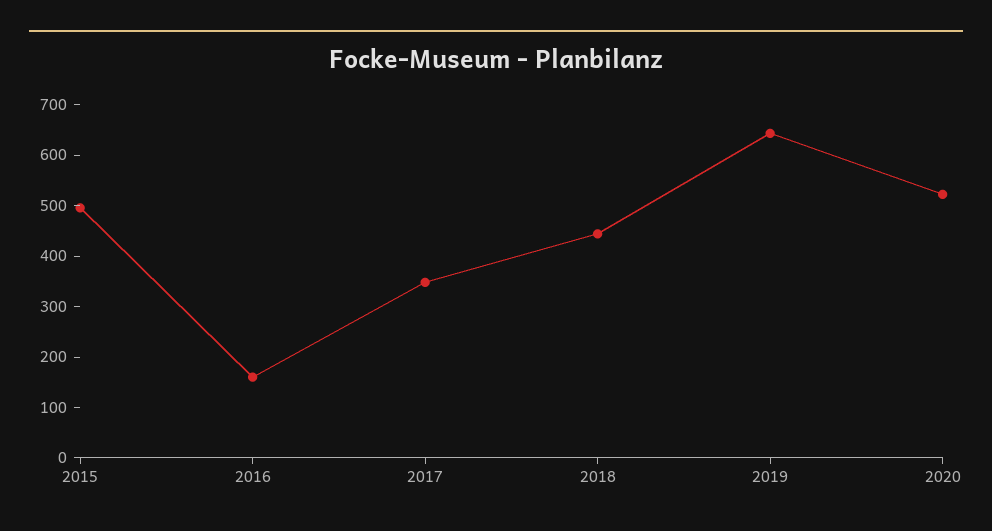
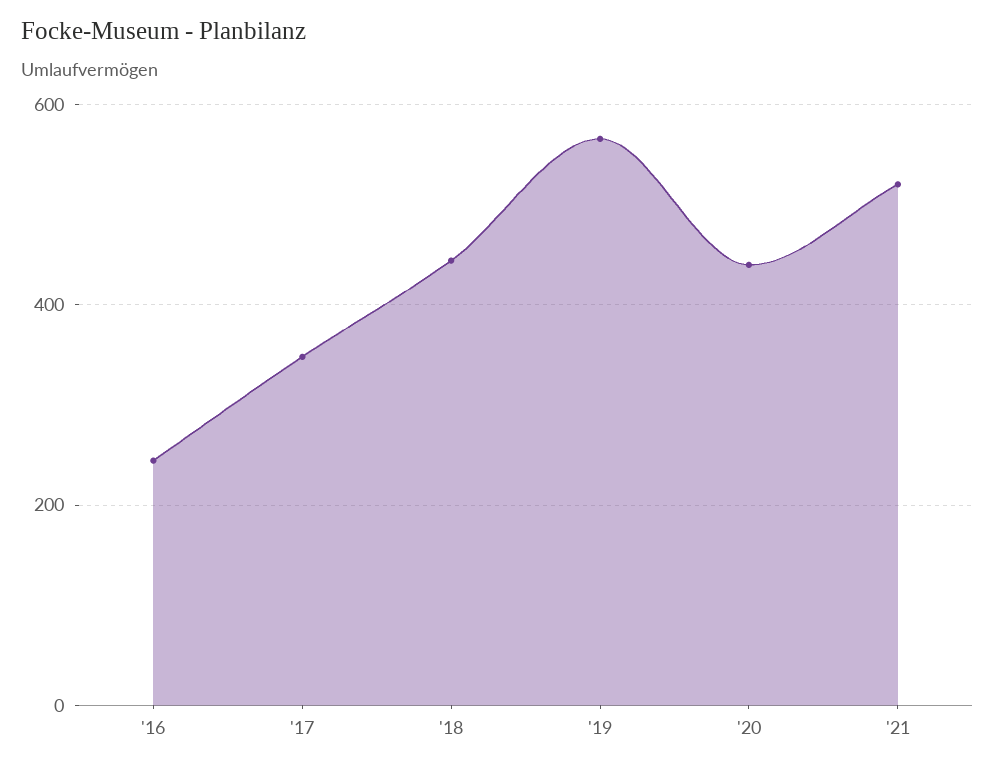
2015: 500 -> none
2016: 160 -> 240
2019: 640 -> 560
2020: 520 -> 440
'21: none -> 520

